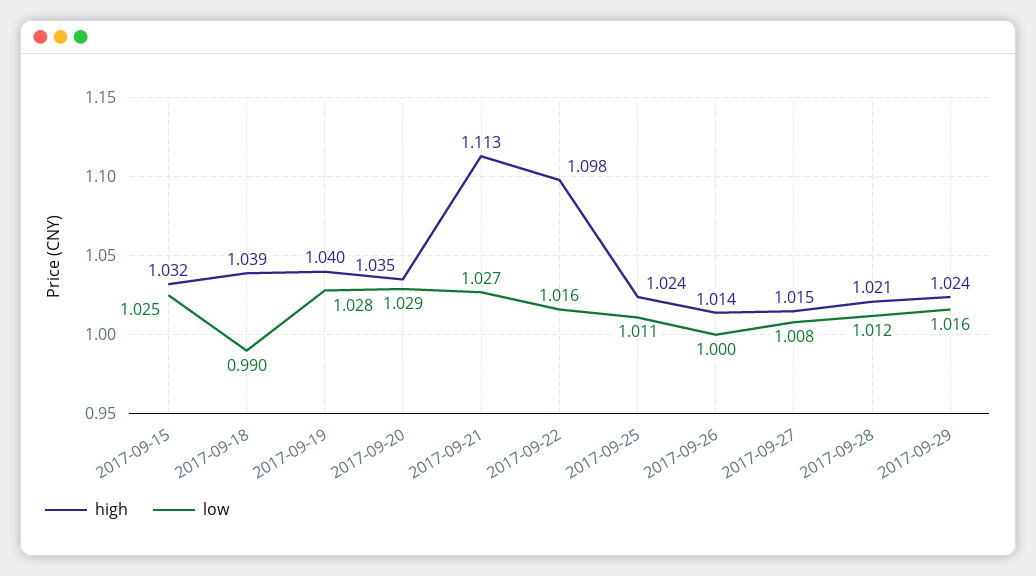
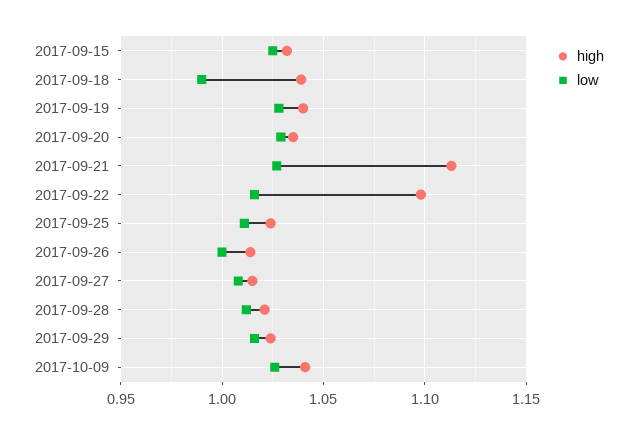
high, 2017-10-09: none -> 1.04
low, 2017-10-09: none -> 1.025

